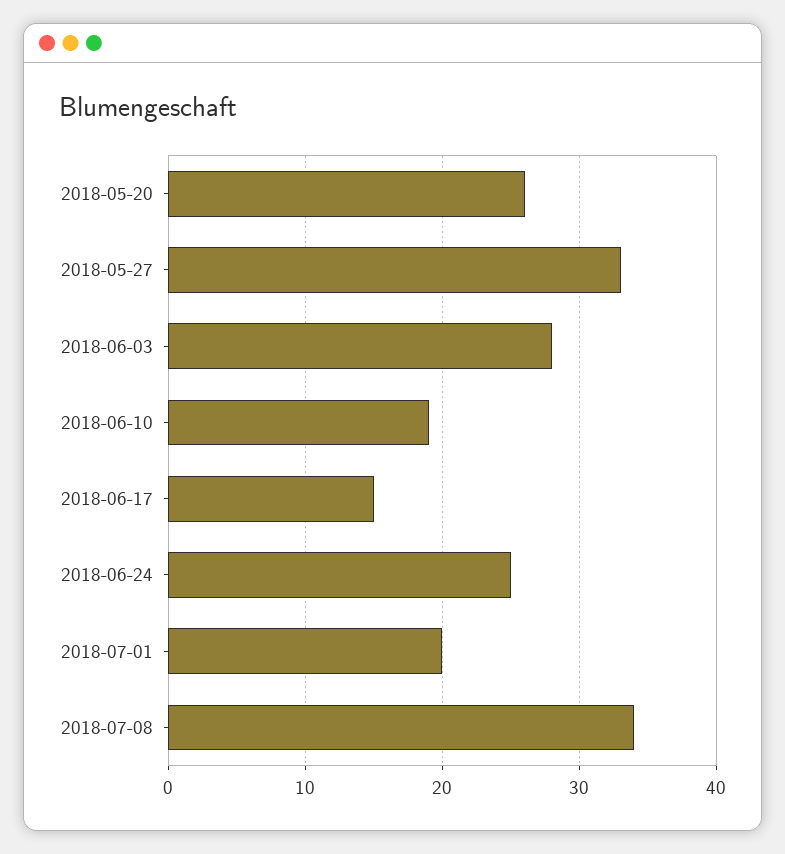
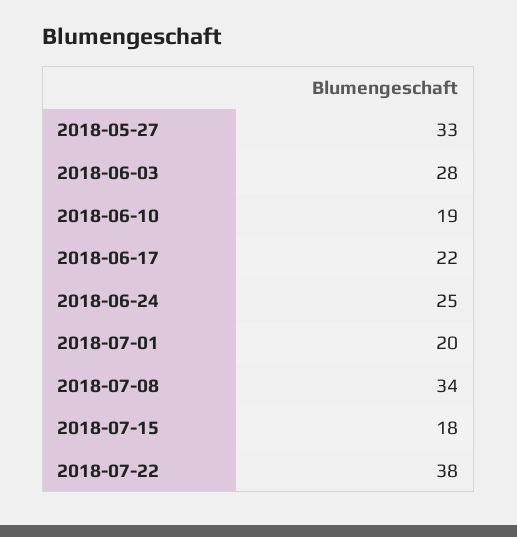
2018-05-20: 26 -> none
2018-06-17: 15 -> 22
2018-07-15: none -> 18
2018-07-22: none -> 38

